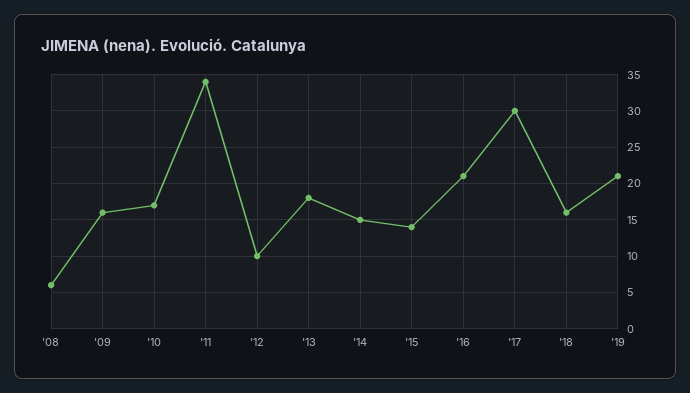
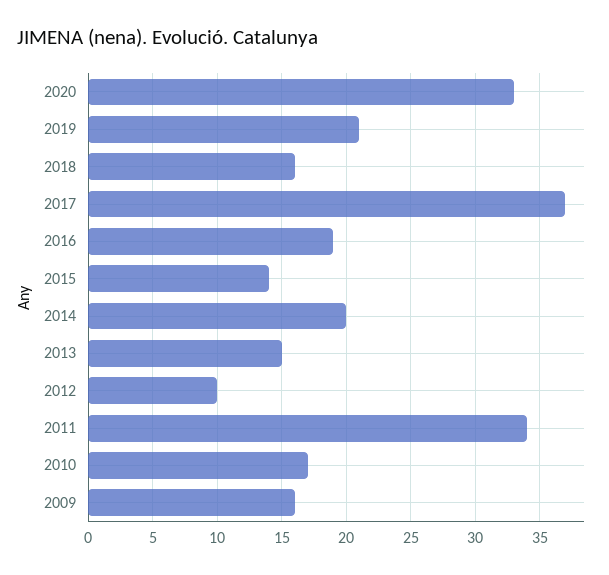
'08: 6 -> none
'13: 18 -> 15
'14: 15 -> 20
'16: 21 -> 19
'17: 30 -> 37
2020: none -> 33

